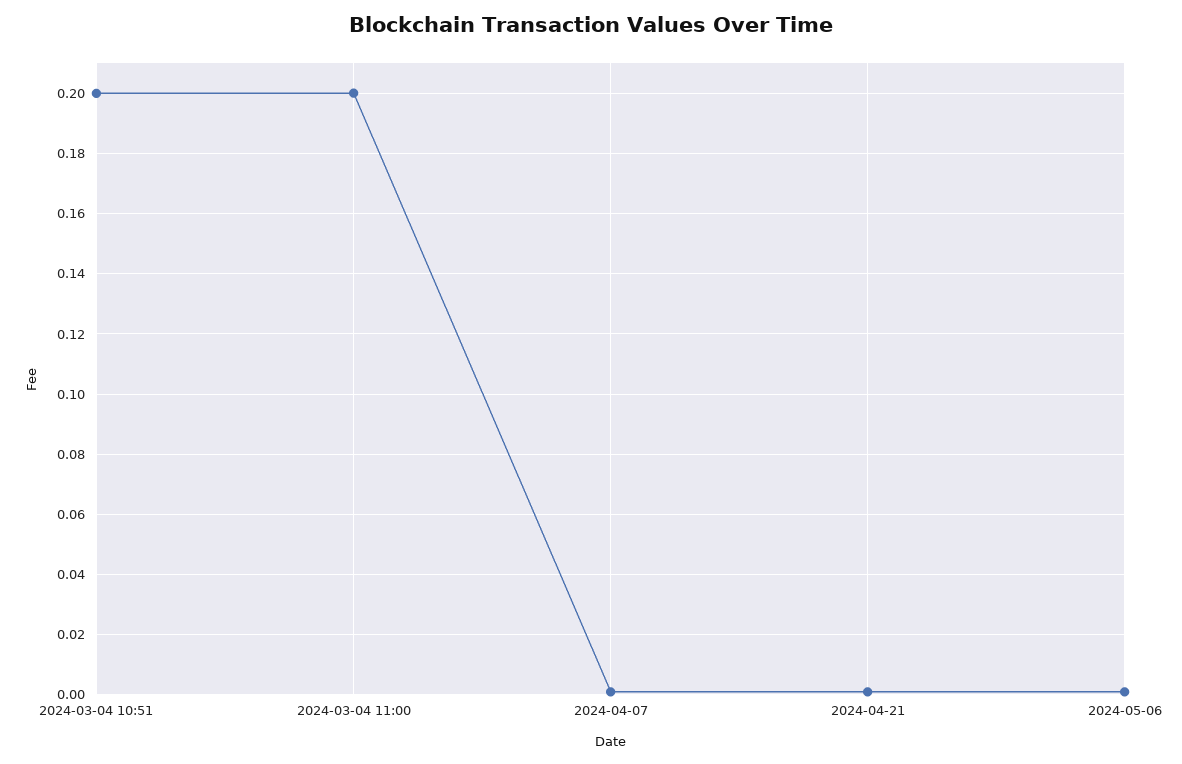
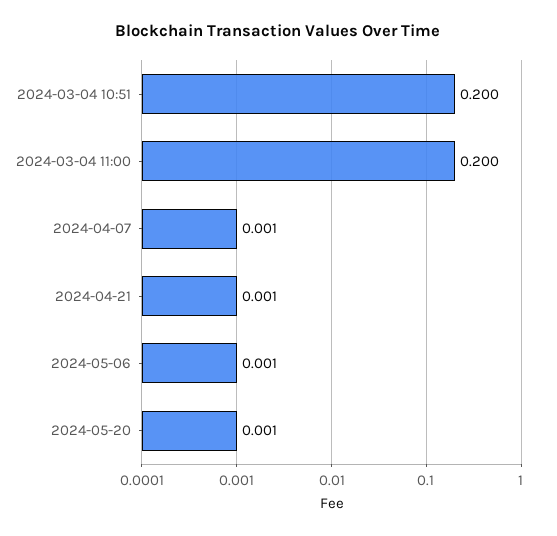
2024-05-20: none -> 0.001

